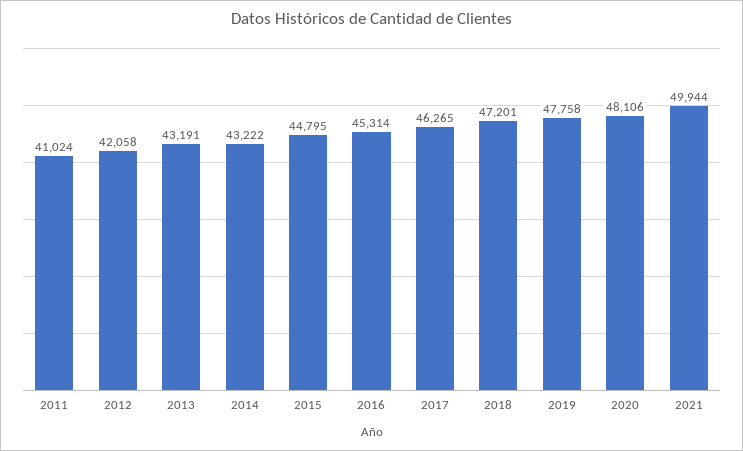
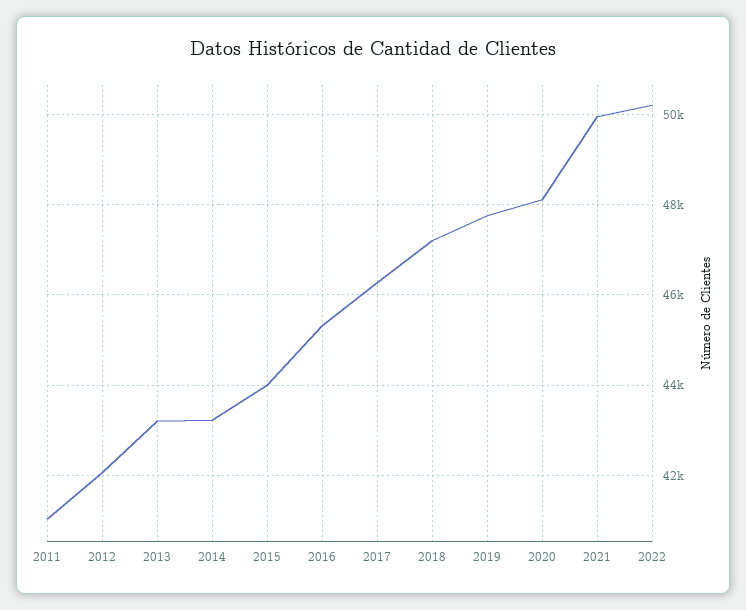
2015: 44795 -> 44000
2022: none -> 50200

